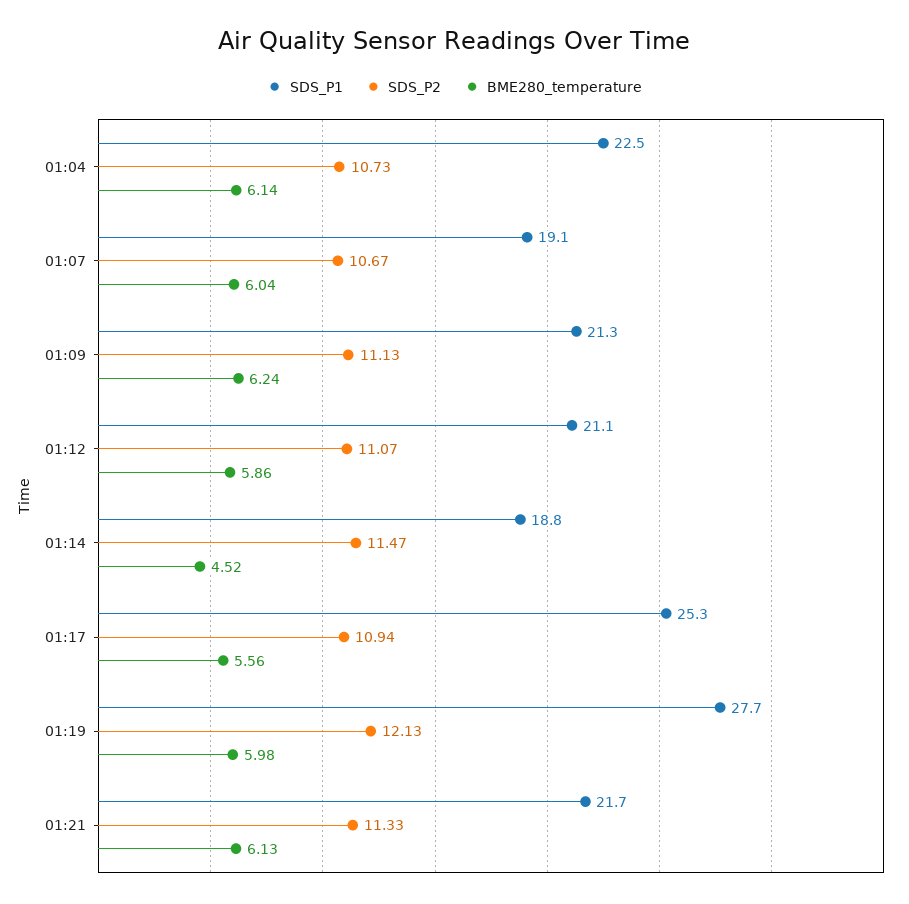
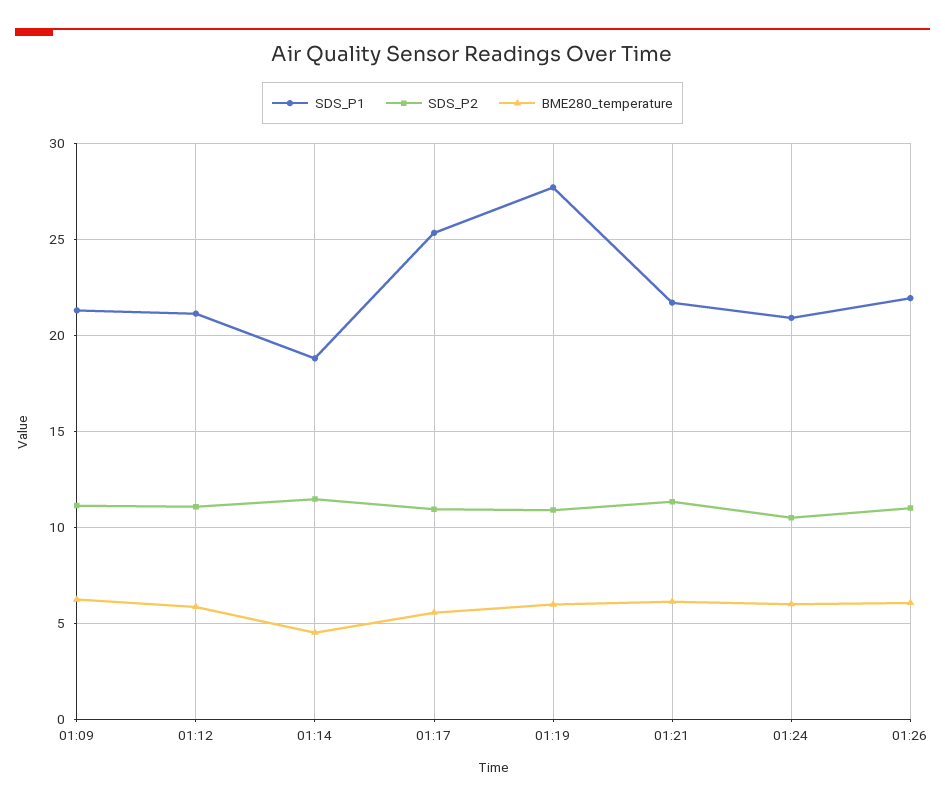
SDS_P1, 01:04: 22.5 -> none
SDS_P2, 01:04: 10.73 -> none
BME280_temperature, 01:04: 6.14 -> none
SDS_P1, 01:07: 19.1 -> none
SDS_P2, 01:07: 10.67 -> none
BME280_temperature, 01:07: 6.04 -> none
SDS_P2, 01:19: 12.13 -> 11
SDS_P1, 01:24: none -> 21
SDS_P2, 01:24: none -> 10.5
BME280_temperature, 01:24: none -> 6
SDS_P1, 01:26: none -> 22
SDS_P2, 01:26: none -> 11
BME280_temperature, 01:26: none -> 6

